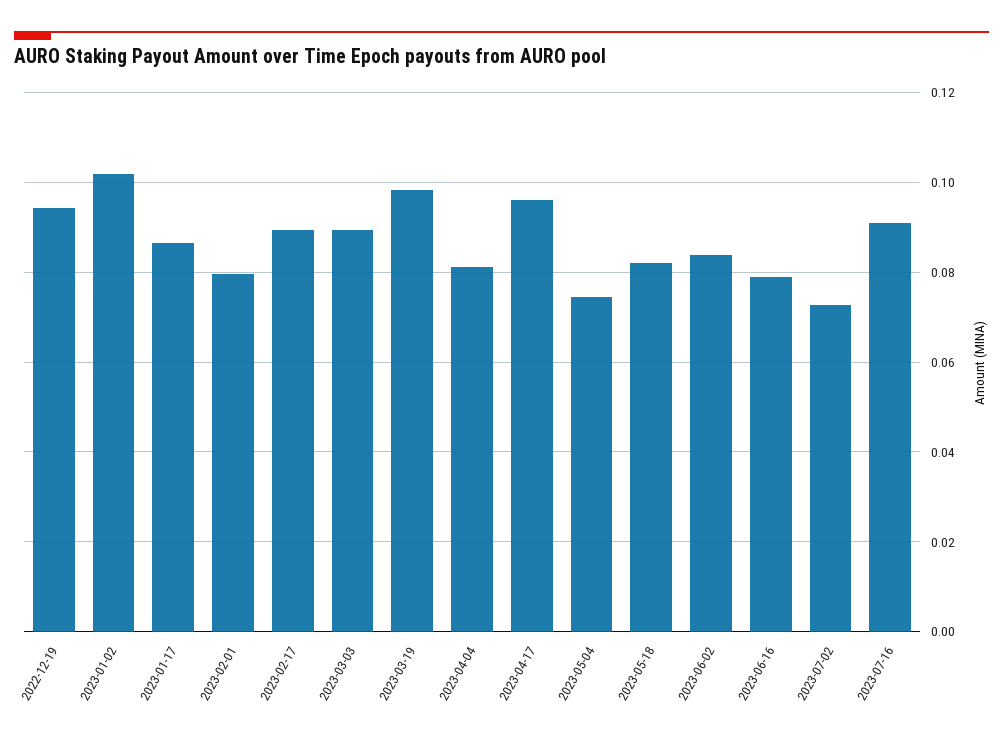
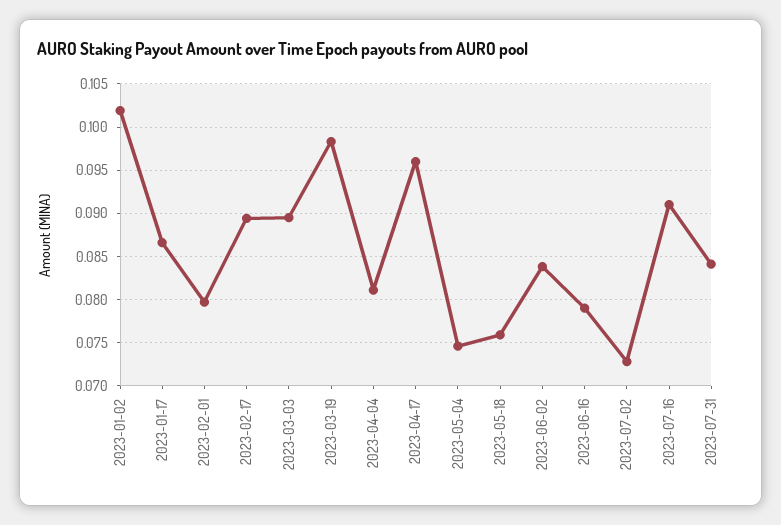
2022-12-19: 0.094 -> none
2023-05-18: 0.082 -> 0.076
2023-07-31: none -> 0.084

